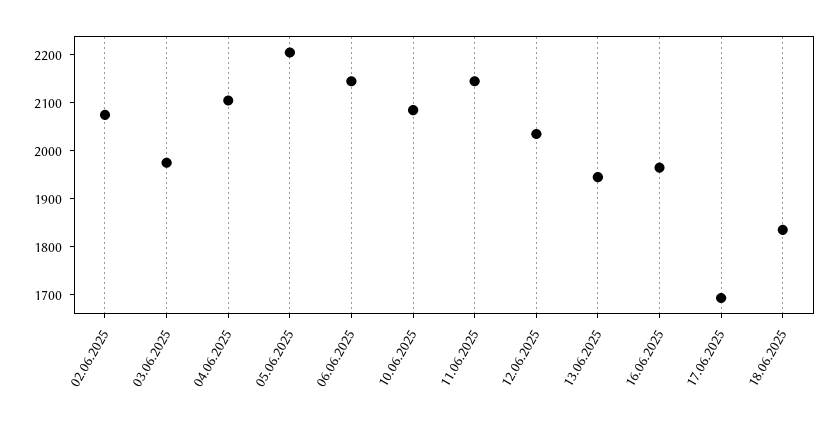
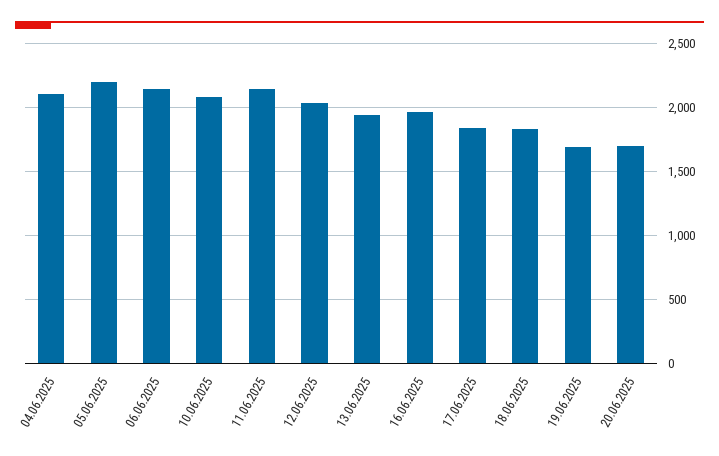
02.06.2025: 2080 -> none
03.06.2025: 1980 -> none
17.06.2025: 1700 -> 1850
19.06.2025: none -> 1700
20.06.2025: none -> 1700

